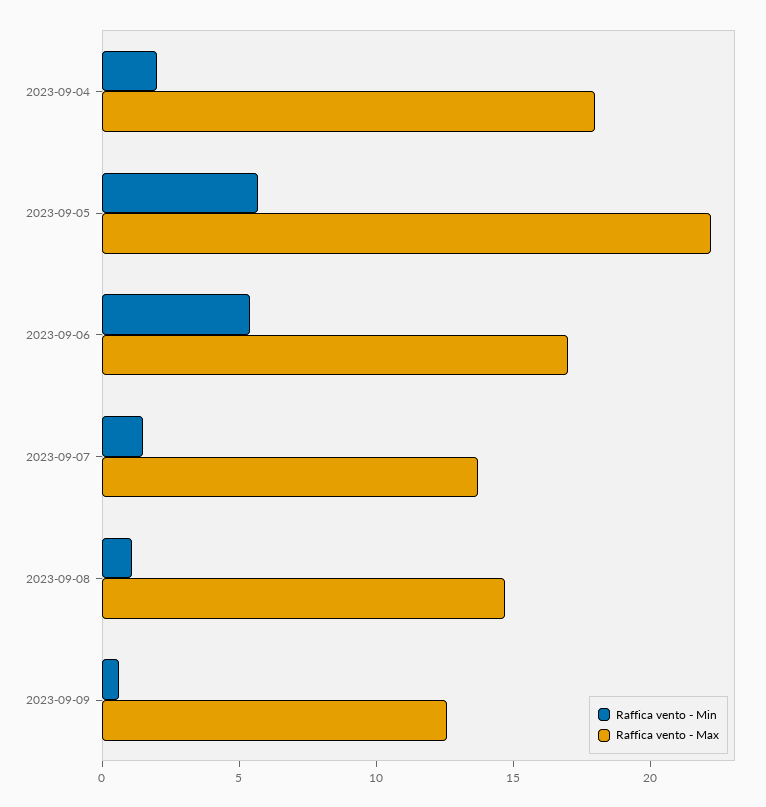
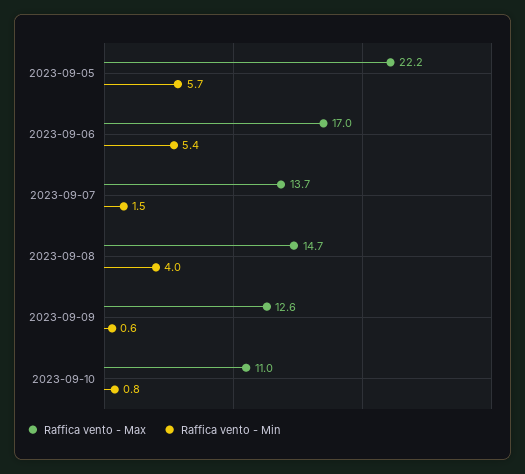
Raffica vento - Min, 2023-09-04: 2 -> none
Raffica vento - Max, 2023-09-04: 18 -> none
Raffica vento - Min, 2023-09-08: 1 -> 4
Raffica vento - Max, 2023-09-10: none -> 11
Raffica vento - Min, 2023-09-10: none -> 0.8

